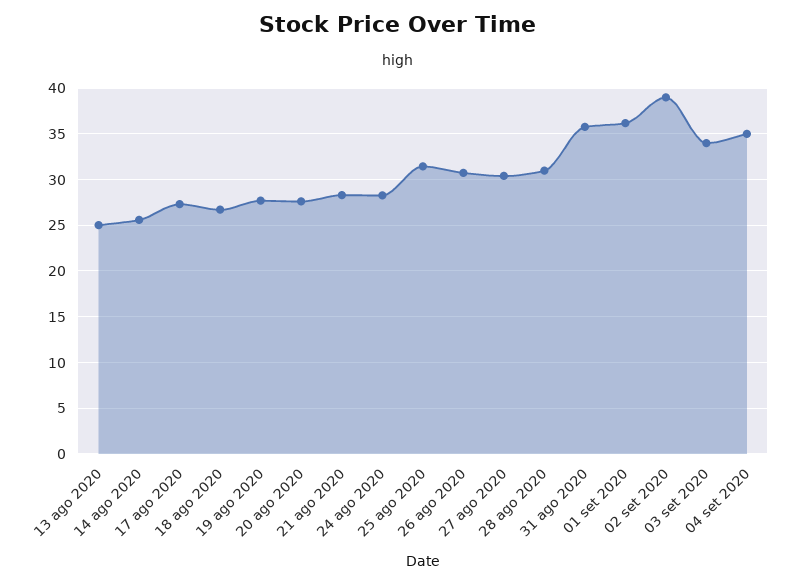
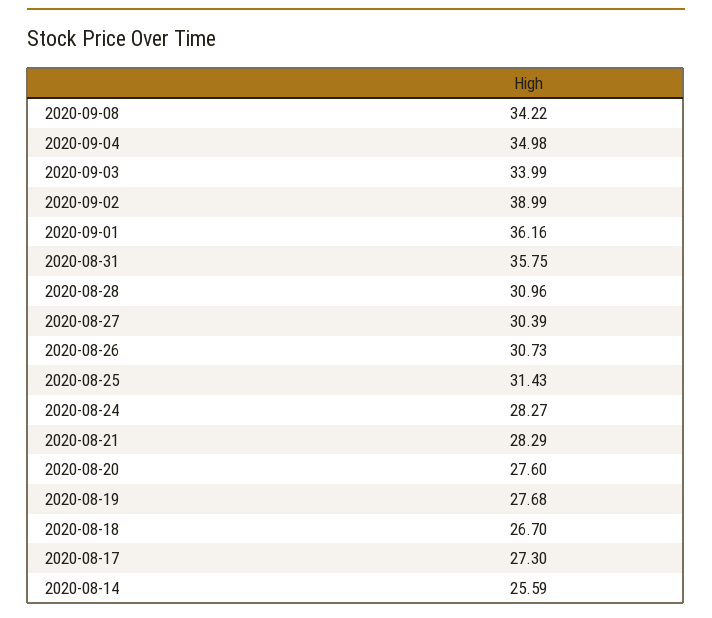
13 ago 2020: 25 -> none
2020-09-08: none -> 34.22

